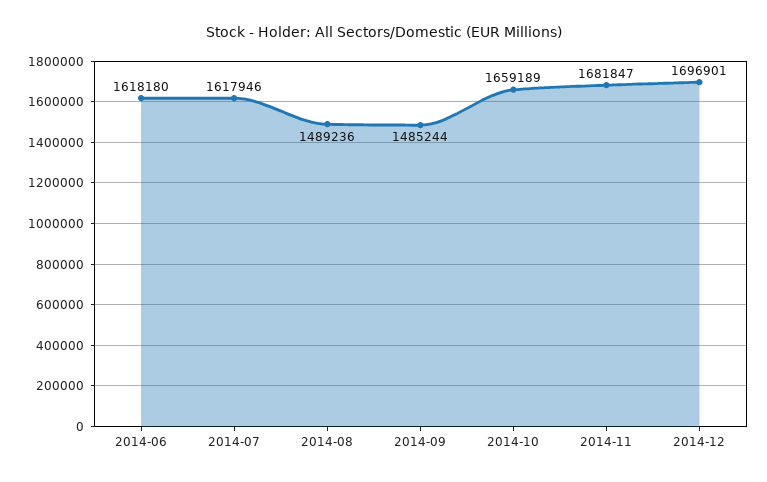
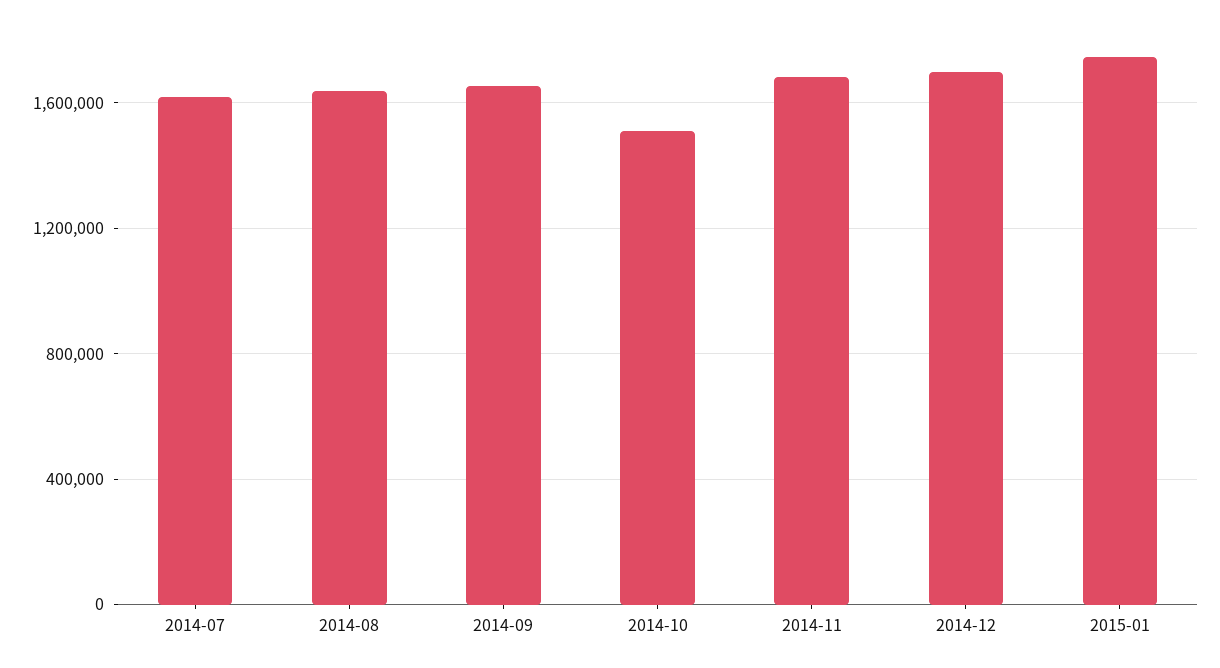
2014-06: 1618180 -> none
2014-08: 1489236 -> 1650000
2014-09: 1485244 -> 1650000
2014-10: 1659189 -> 1500000
2015-01: none -> 1750000

